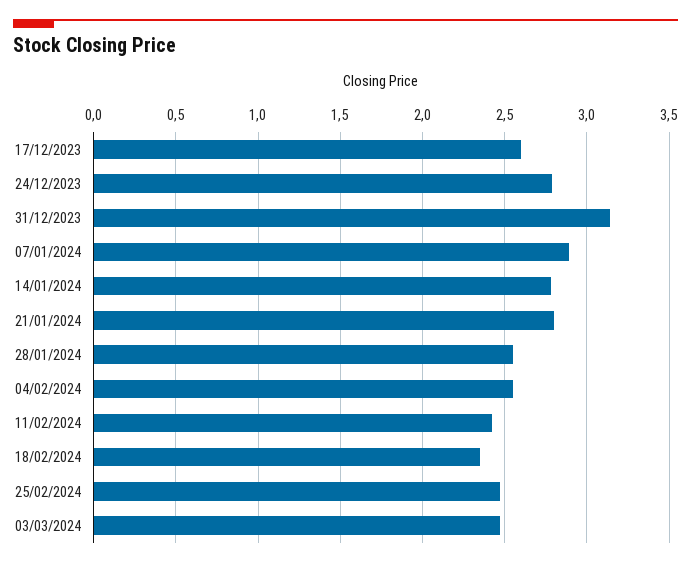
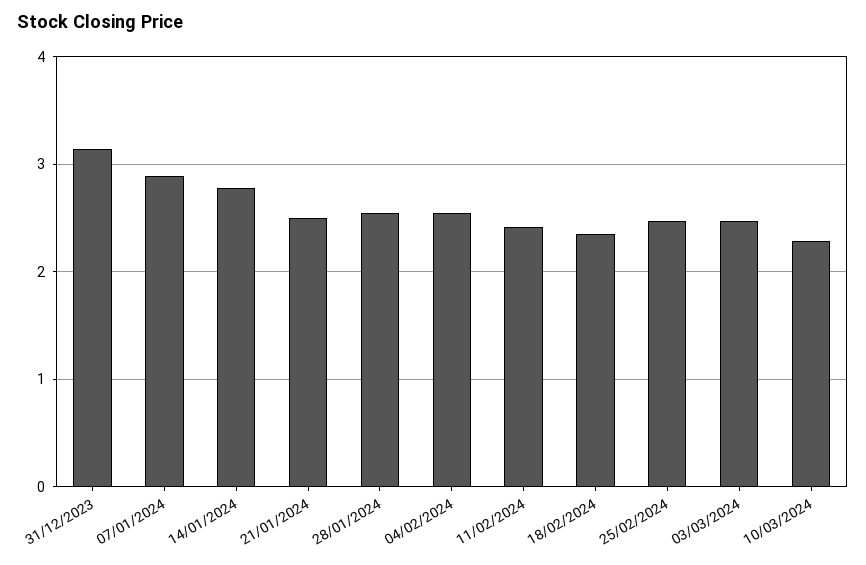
17/12/2023: 2.6 -> none
24/12/2023: 2.8 -> none
21/01/2024: 2.8 -> 2.5
10/03/2024: none -> 2.3

